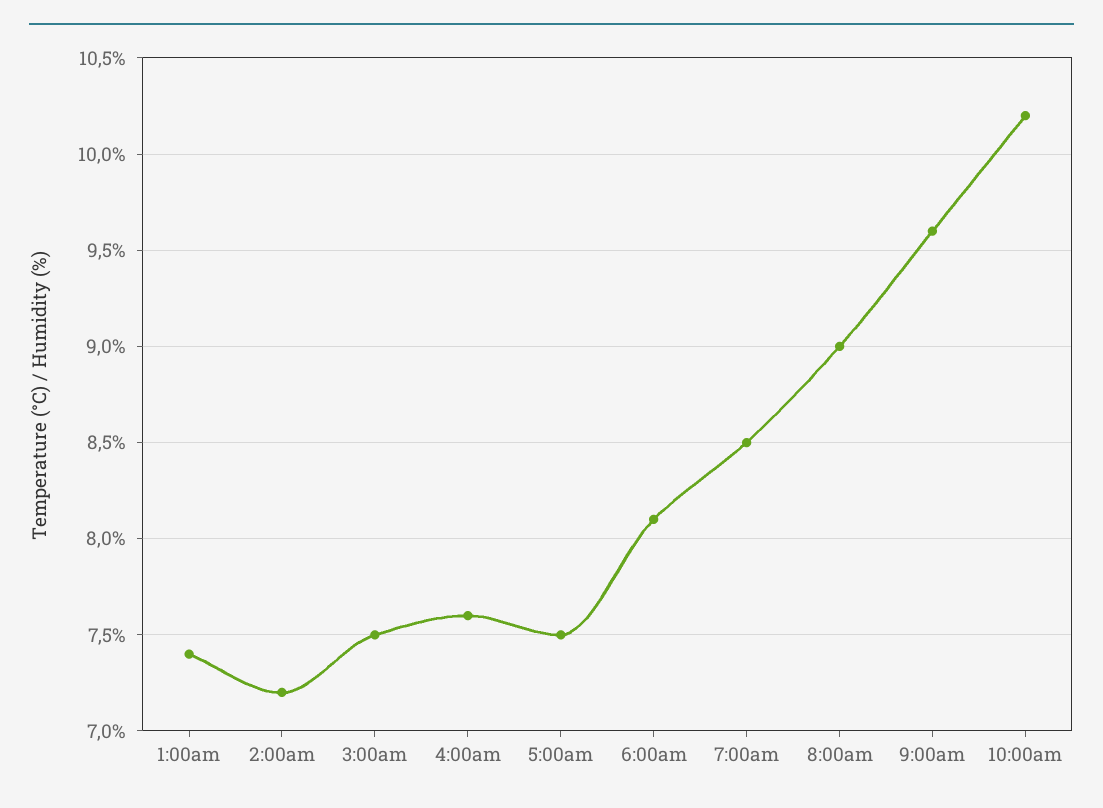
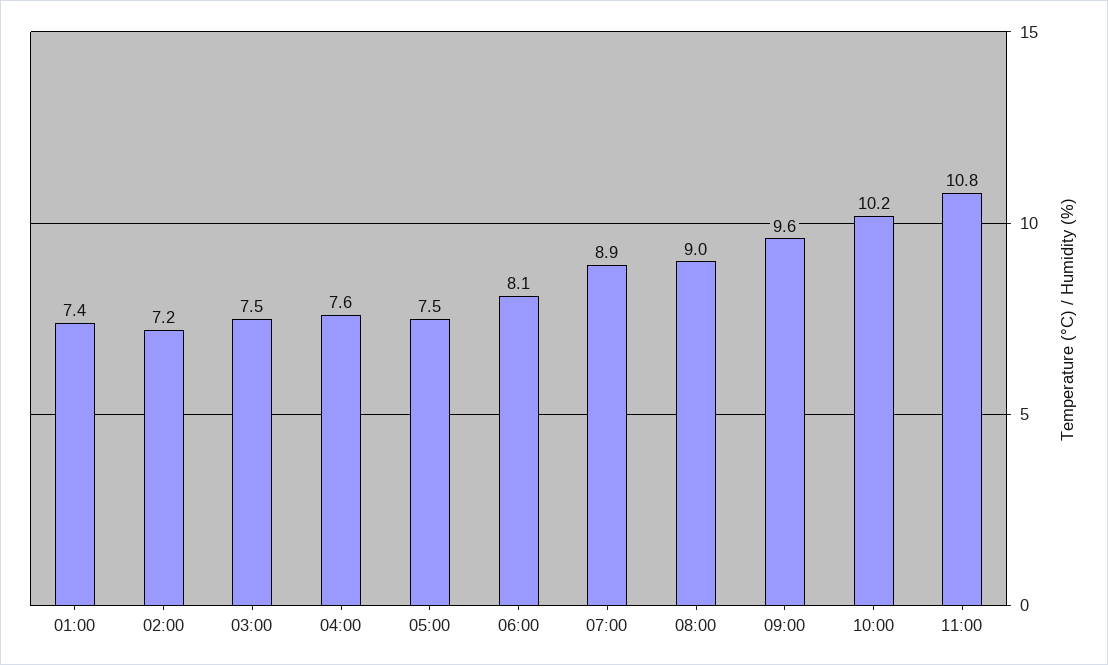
7:00am: 8.5 -> 8.9
11:00: none -> 10.8

